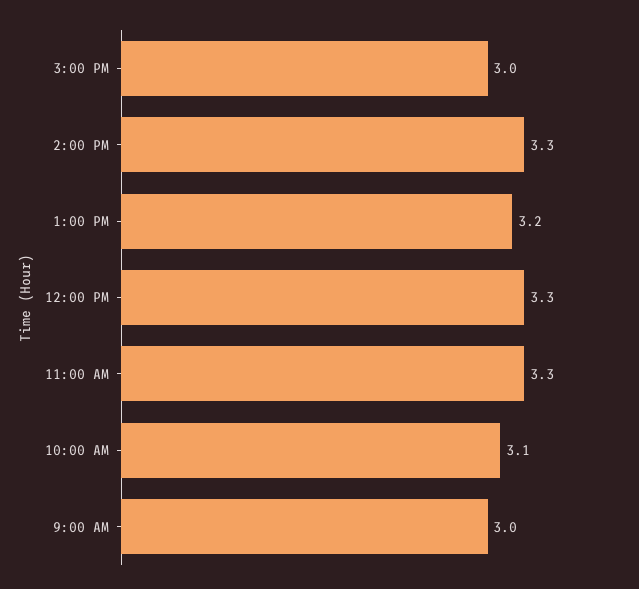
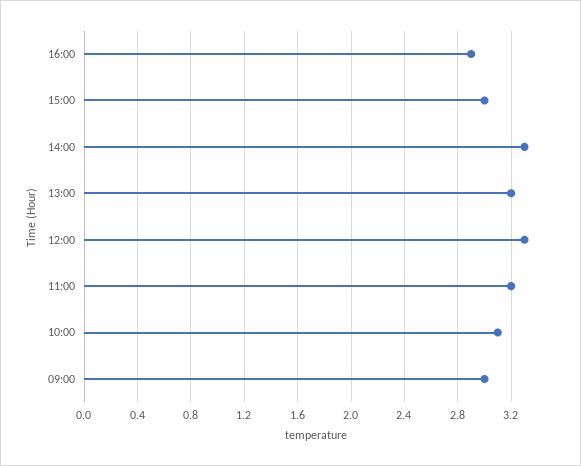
11:00 AM: 3.3 -> 3.2
16:00: none -> 2.9

